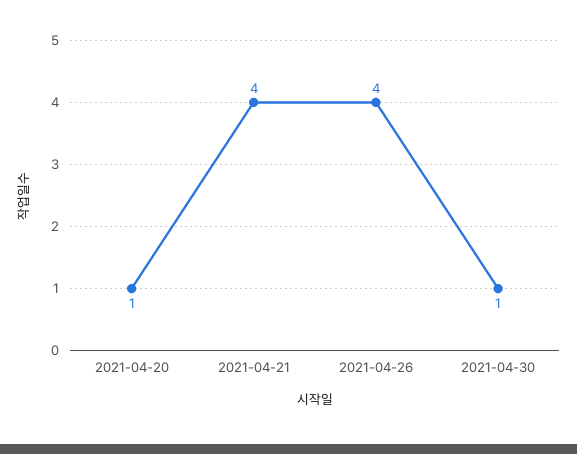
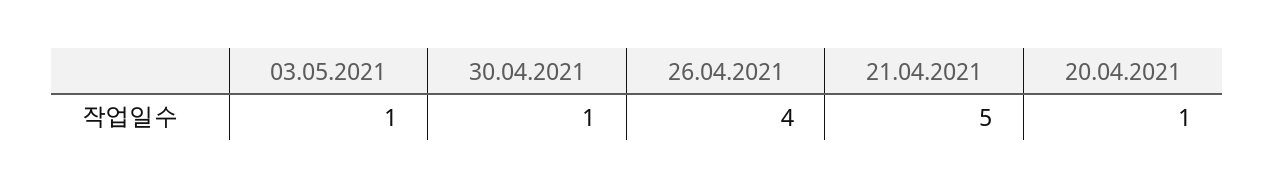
2021-04-21: 4 -> 5
03.05.2021: none -> 1

